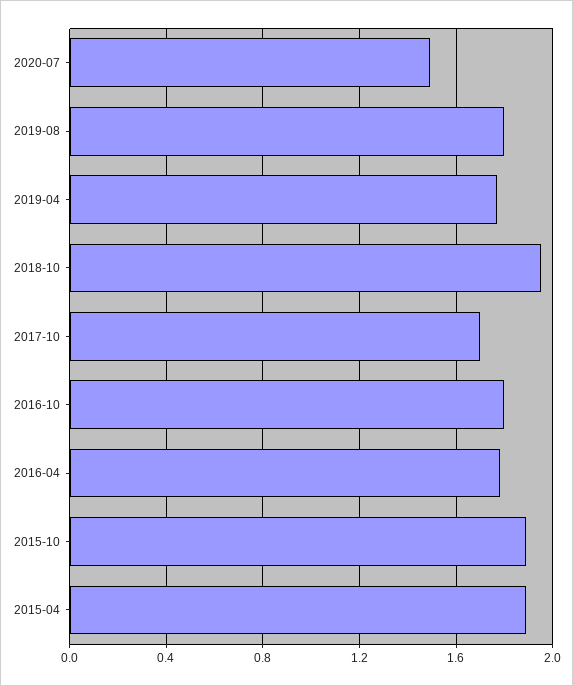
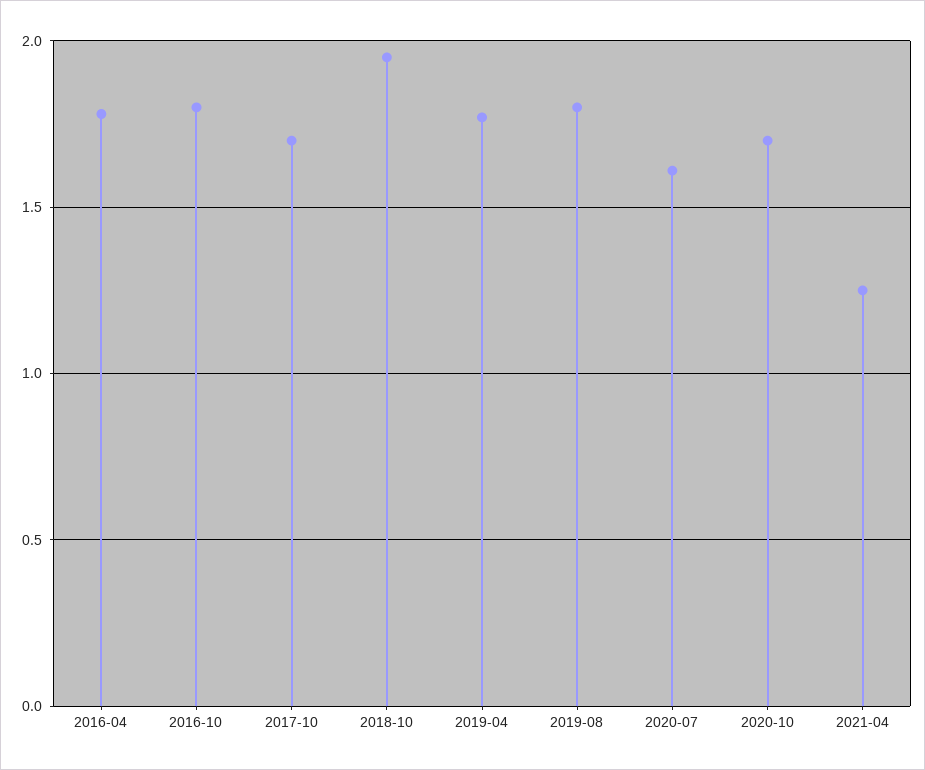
2020-07: 1.5 -> 1.6
2015-10: 1.9 -> none
2015-04: 1.9 -> none
2020-10: none -> 1.7
2021-04: none -> 1.25

